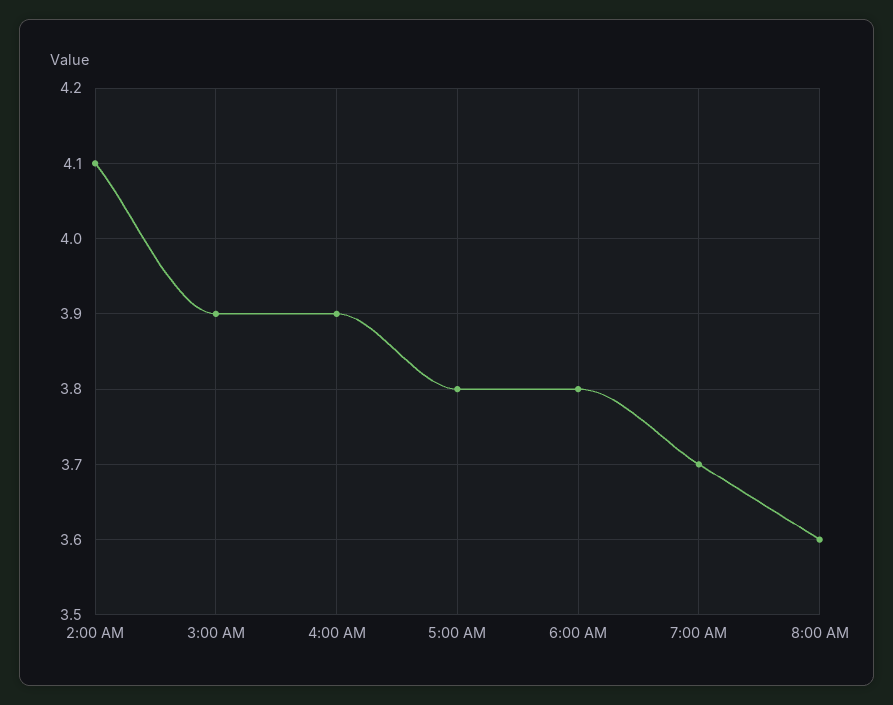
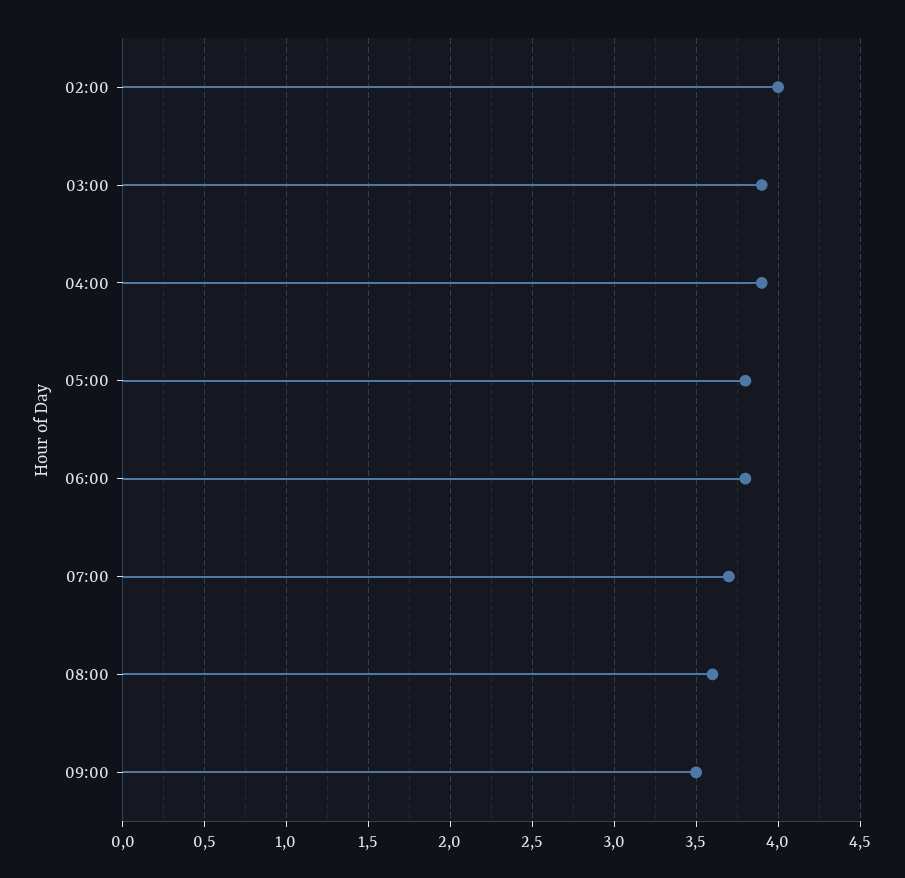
2:00 AM: 4.1 -> 4
09:00: none -> 3.5

